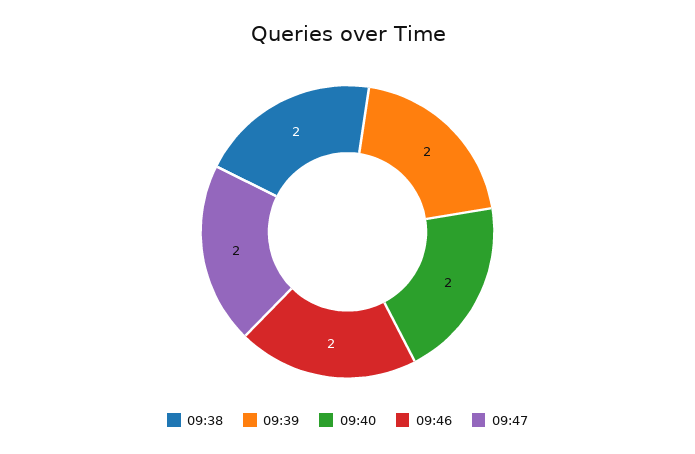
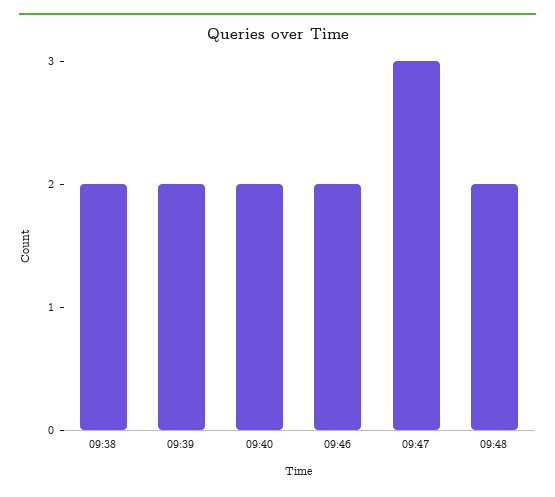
09:47: 2 -> 3
09:48: none -> 2

